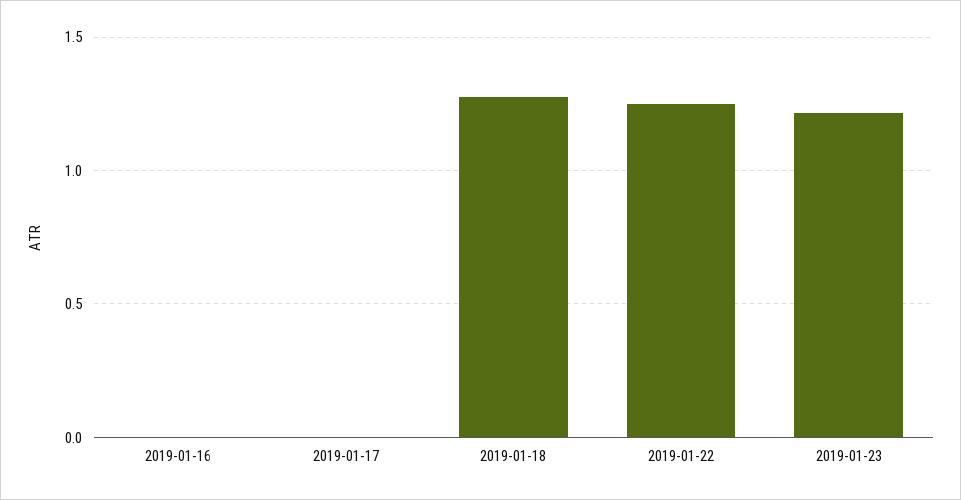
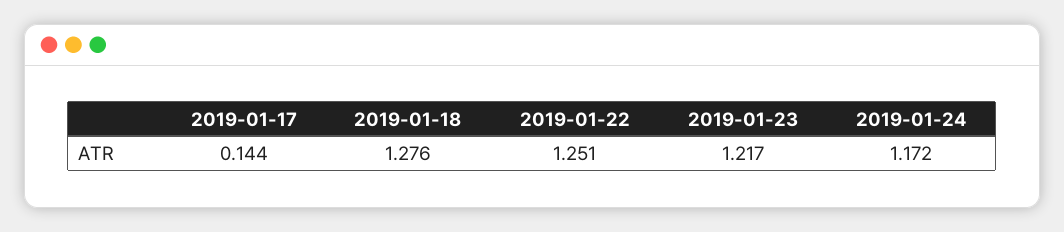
2019-01-16: 0 -> none
2019-01-17: 0 -> 0.144
2019-01-24: none -> 1.172

